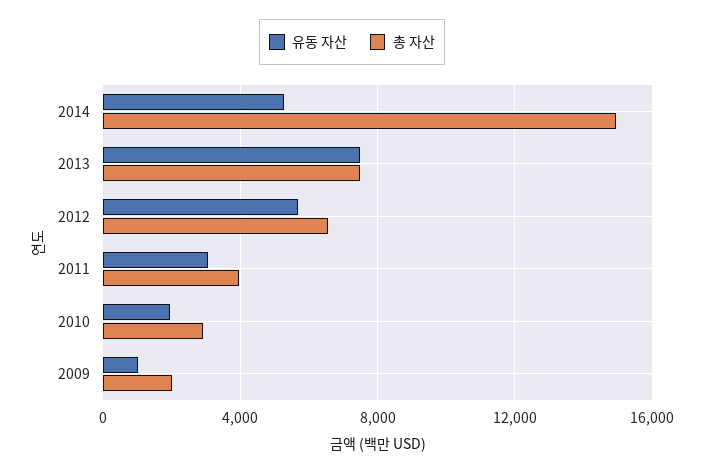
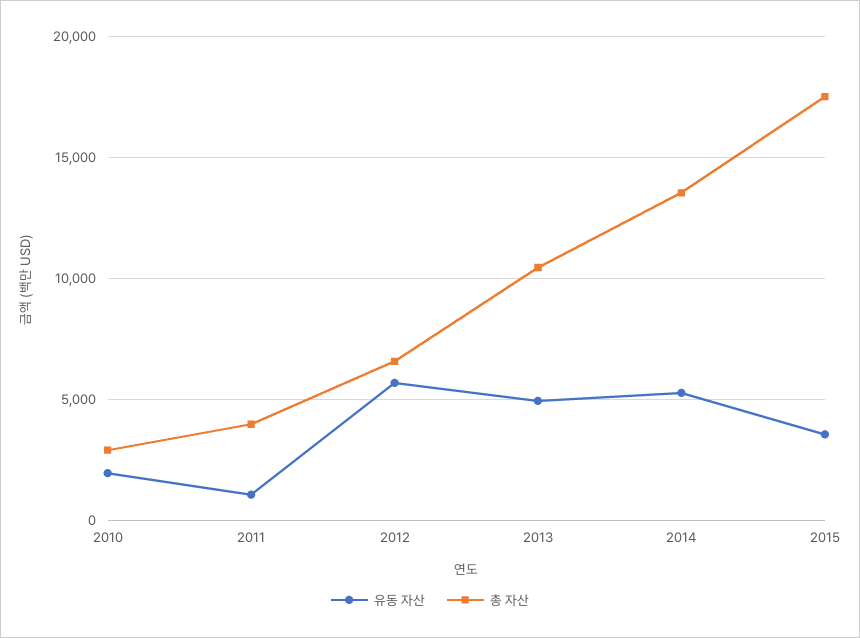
총 자산, 2014: 15000 -> 13500
유동 자산, 2013: 7500 -> 5000
총 자산, 2013: 7500 -> 10500
유동 자산, 2011: 3000 -> 1000
유동 자산, 2009: 1000 -> none
총 자산, 2009: 2000 -> none
유동 자산, 2015: none -> 3500
총 자산, 2015: none -> 17500

